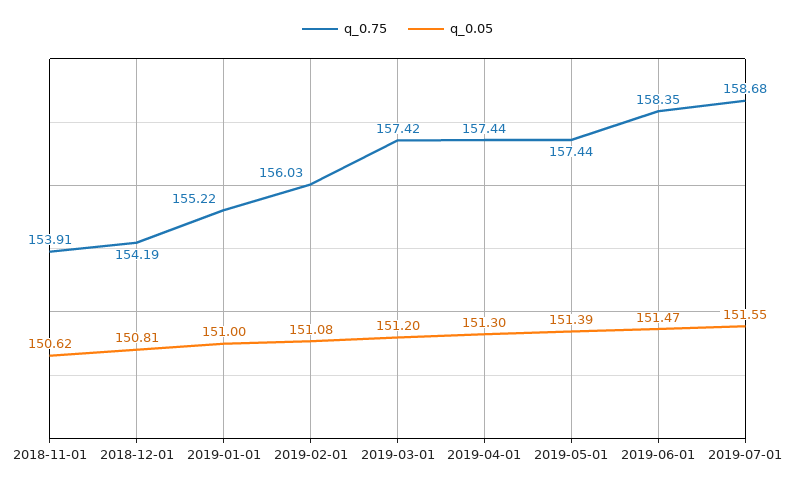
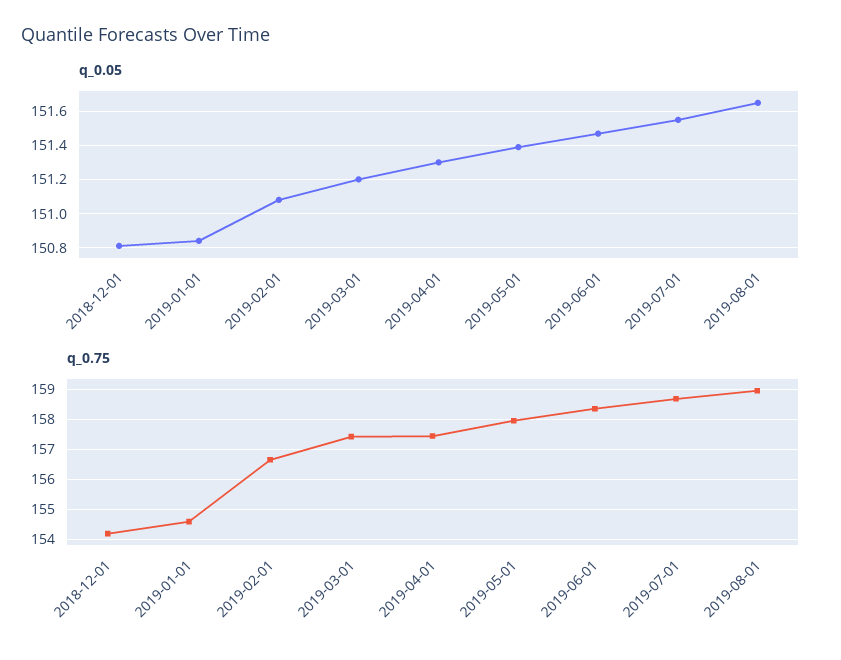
q_0.75, 2018-11-01: 153.91 -> none
q_0.05, 2018-11-01: 150.62 -> none
q_0.75, 2019-01-01: 155.22 -> 154.6
q_0.05, 2019-01-01: 151 -> 150.85
q_0.75, 2019-02-01: 156.03 -> 156.6
q_0.75, 2019-05-01: 157.44 -> 158
q_0.05, 2019-08-01: none -> 151.65
q_0.75, 2019-08-01: none -> 159

